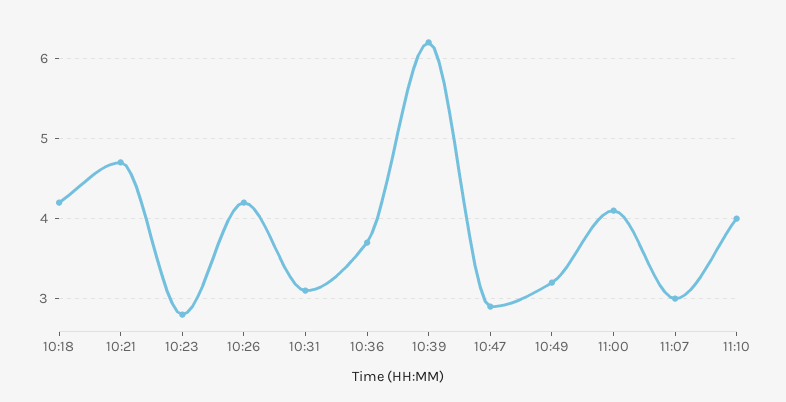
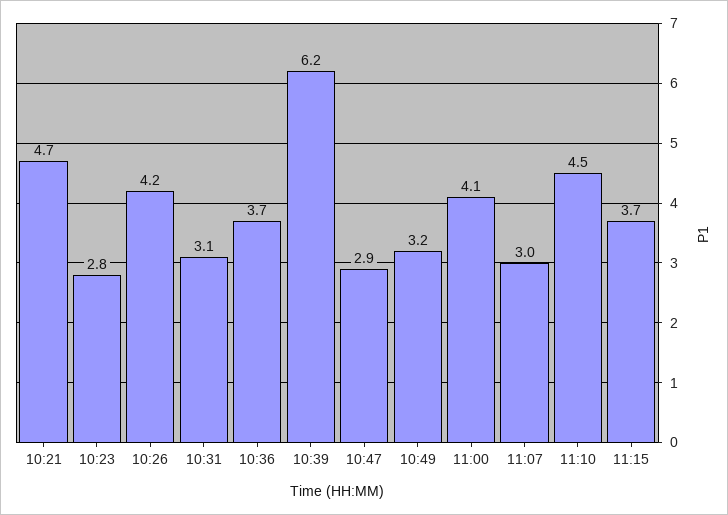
10:18: 4.2 -> none
11:10: 4 -> 4.5
11:15: none -> 3.7

